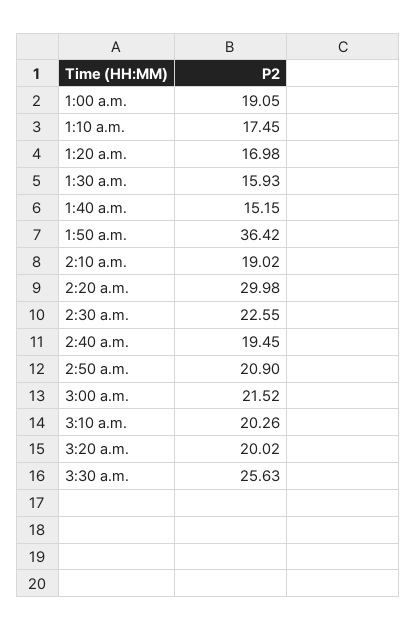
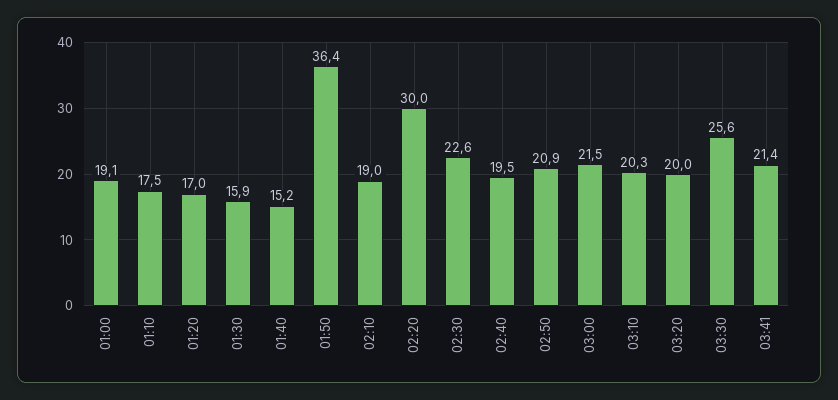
03:41: none -> 21.4

